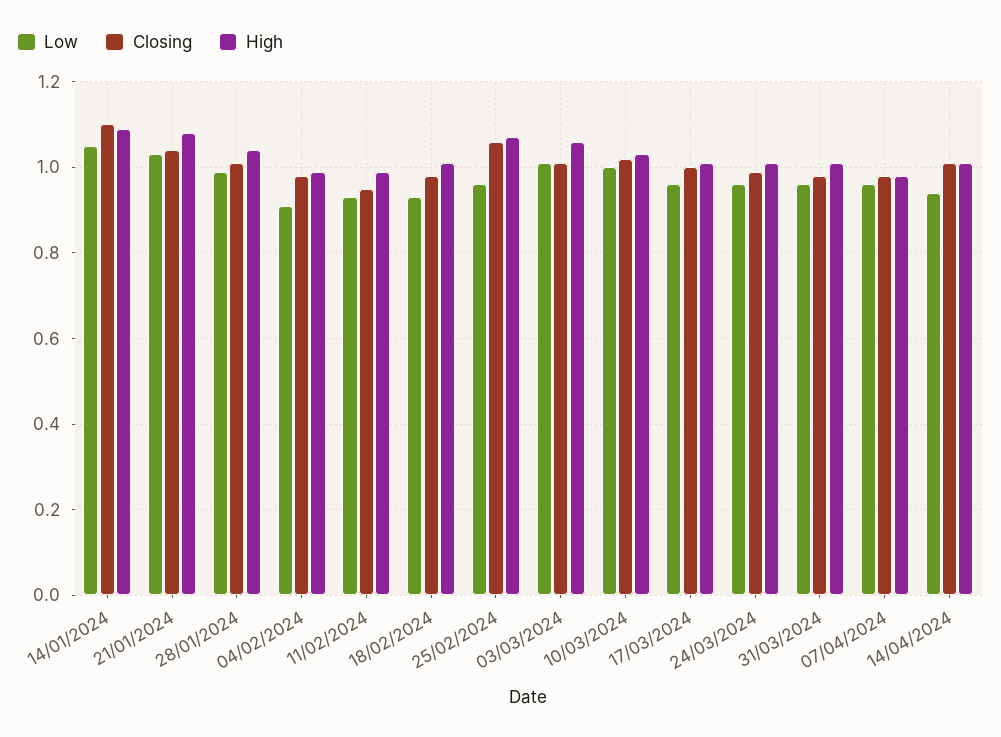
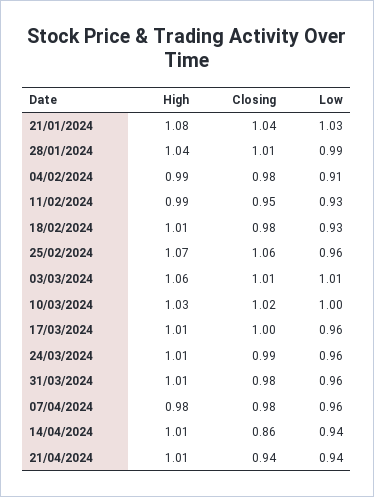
Low, 14/01/2024: 1.05 -> none
Closing, 14/01/2024: 1.1 -> none
High, 14/01/2024: 1.1 -> none
Closing, 14/04/2024: 1 -> 0.86
High, 21/04/2024: none -> 1.01
Closing, 21/04/2024: none -> 0.94
Low, 21/04/2024: none -> 0.94

